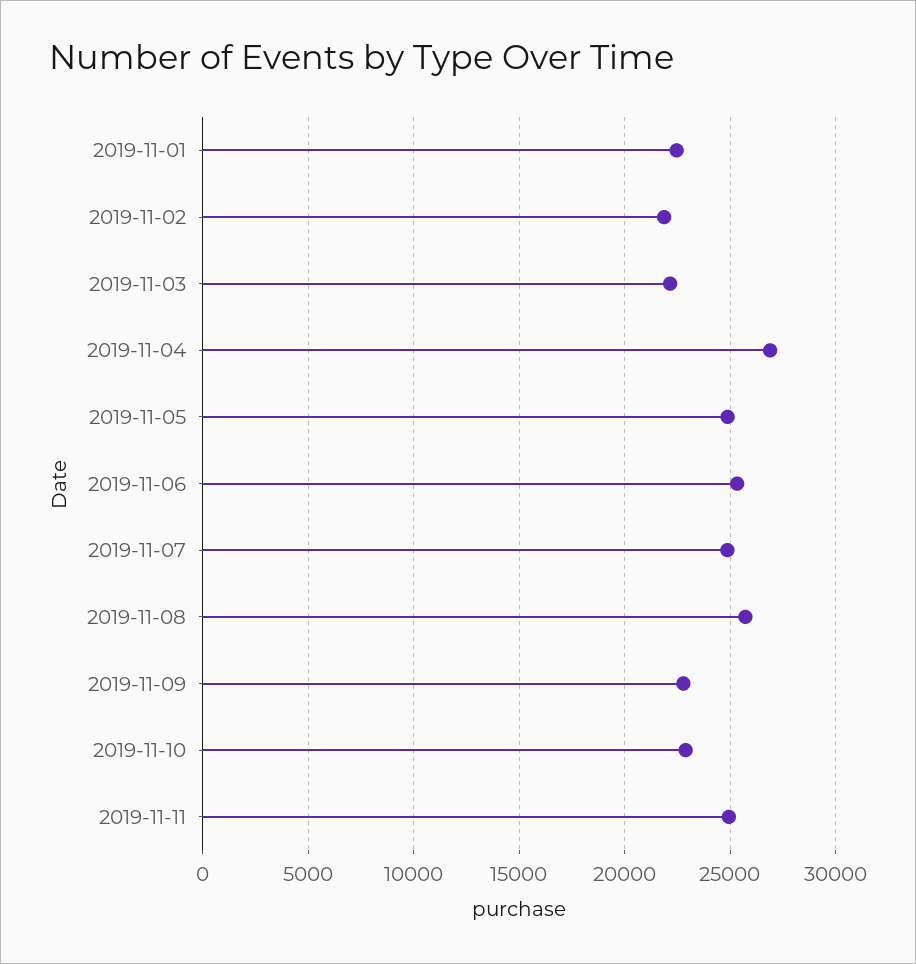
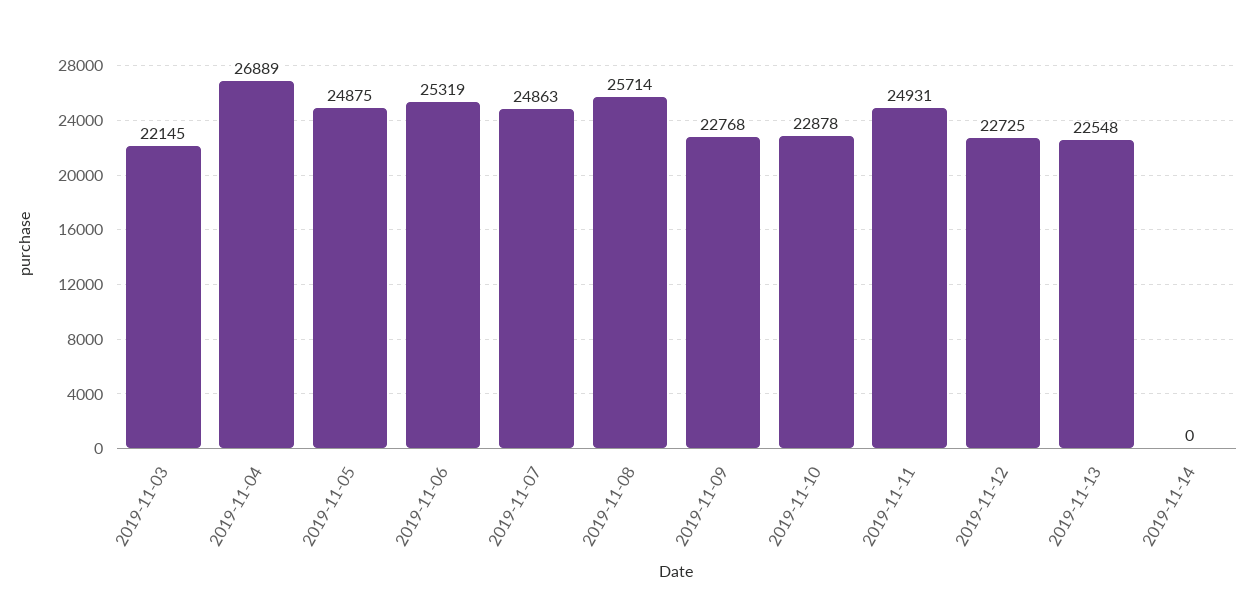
2019-11-01: 22500 -> none
2019-11-02: 22000 -> none
2019-11-12: none -> 22725
2019-11-13: none -> 22548
2019-11-14: none -> 0

